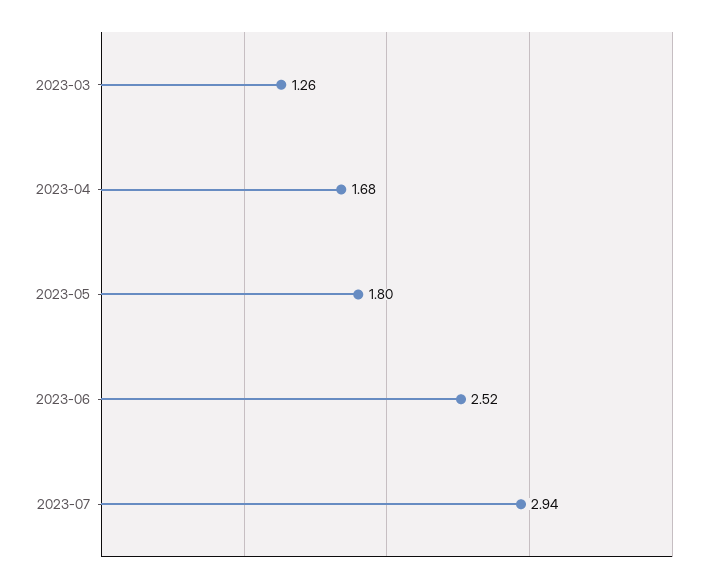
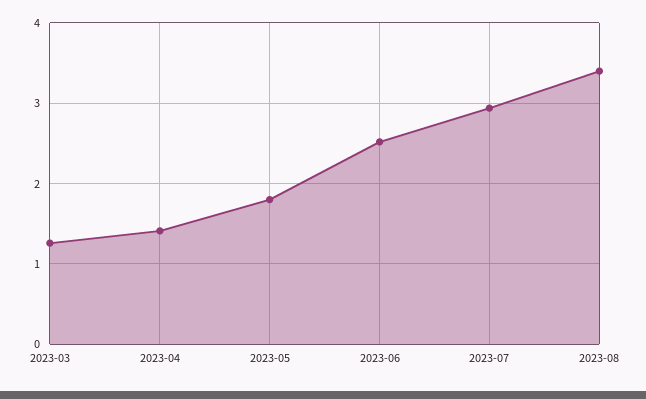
2023-04: 1.68 -> 1.4
2023-08: none -> 3.4

